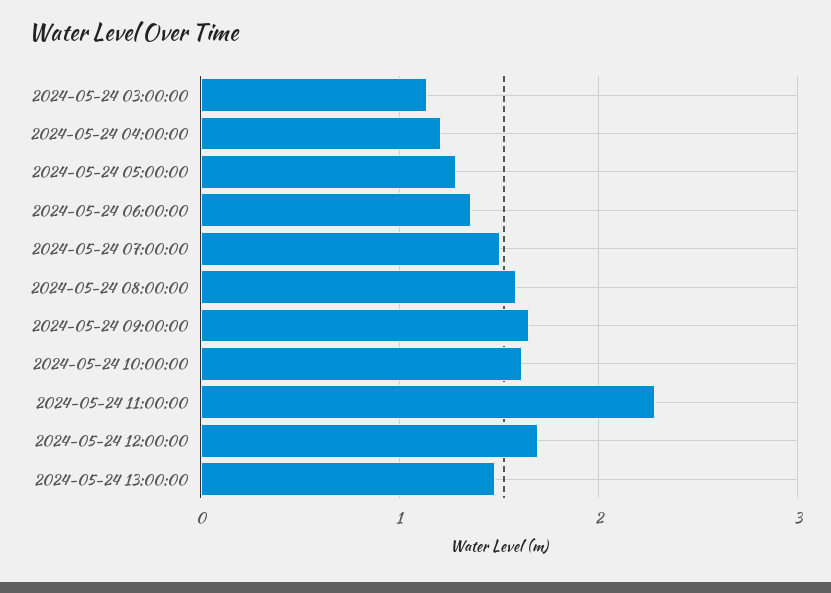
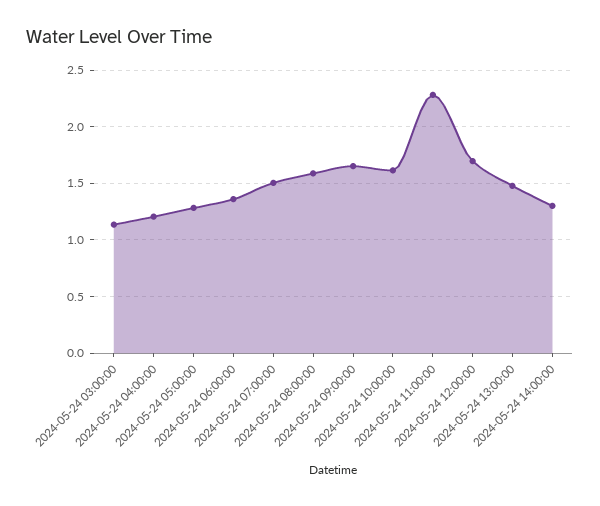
2024-05-24 14:00:00: none -> 1.3

